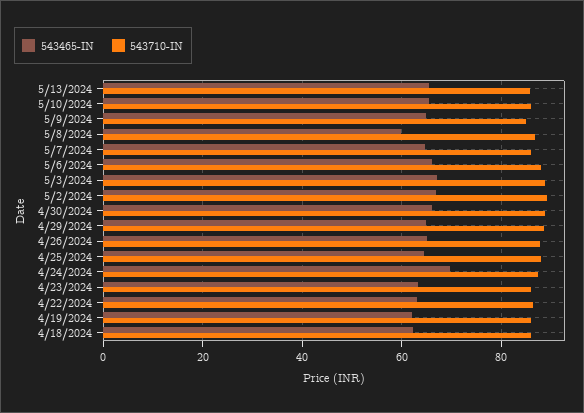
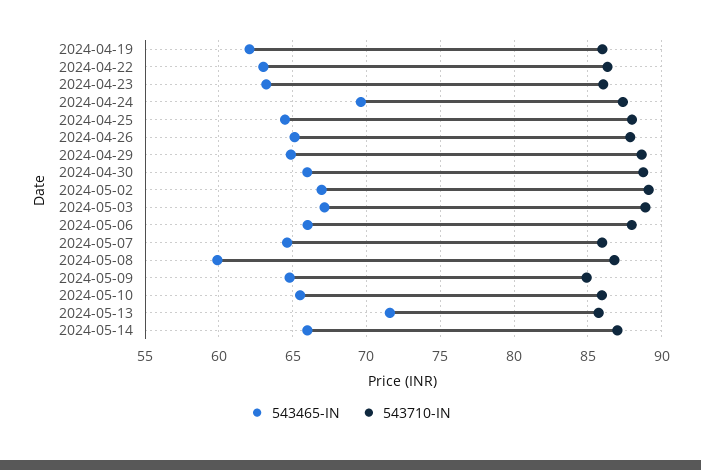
543465-IN, 5/13/2024: 66 -> 71.5
543465-IN, 4/18/2024: 62 -> none
543710-IN, 4/18/2024: 86 -> none
543465-IN, 2024-05-14: none -> 66
543710-IN, 2024-05-14: none -> 87

